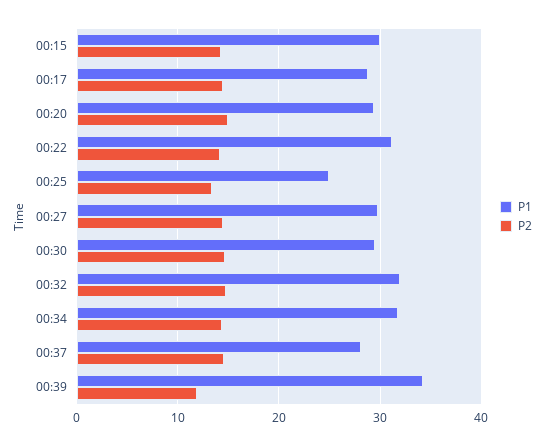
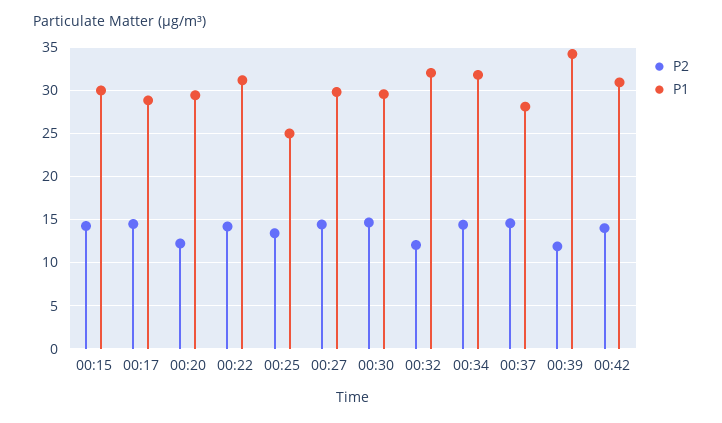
P2, 00:20: 15 -> 12
P2, 00:32: 15 -> 12
P2, 00:42: none -> 14
P1, 00:42: none -> 31

